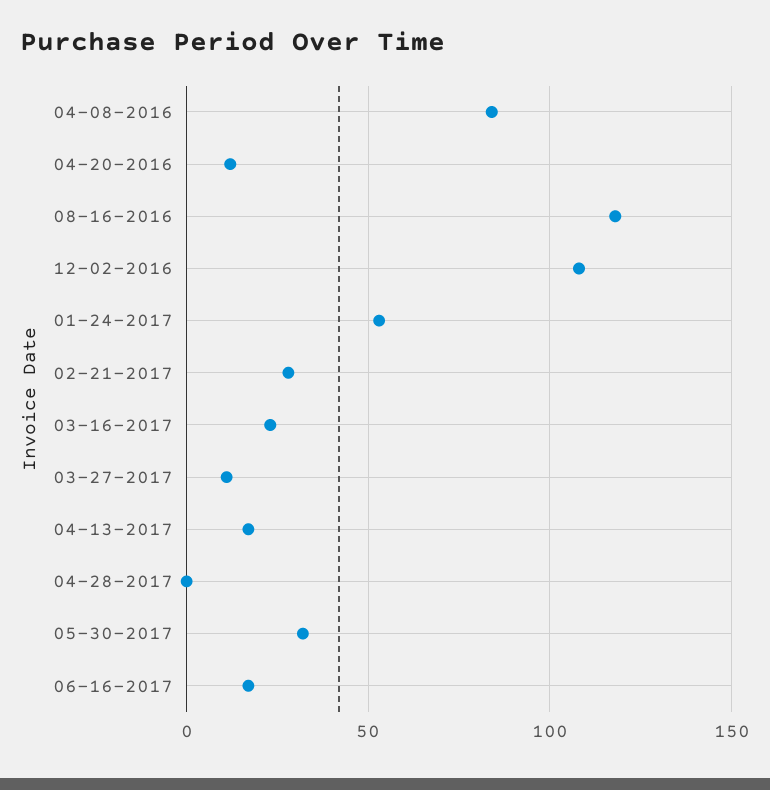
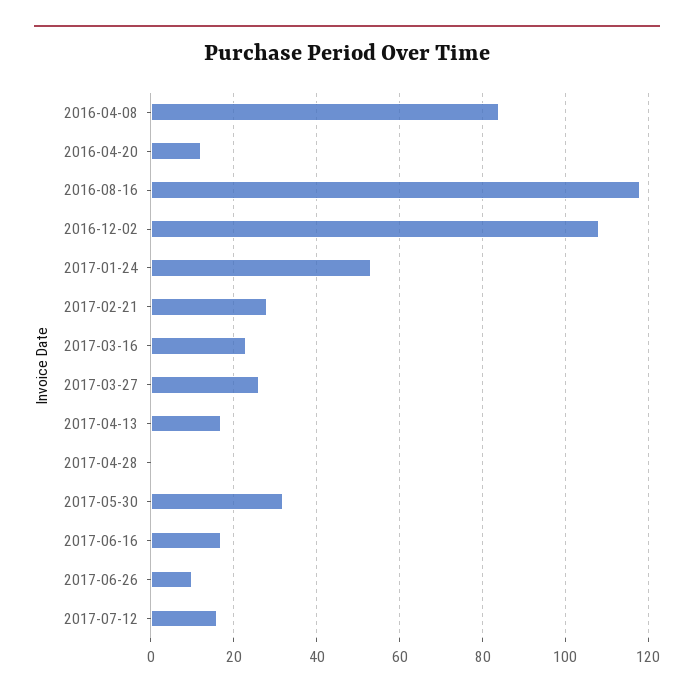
03-27-2017: 10 -> 25
2017-06-26: none -> 10
2017-07-12: none -> 15

